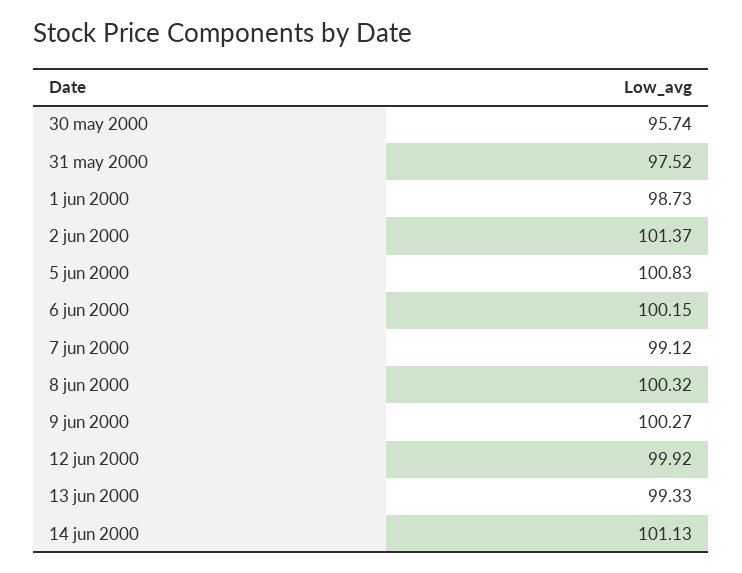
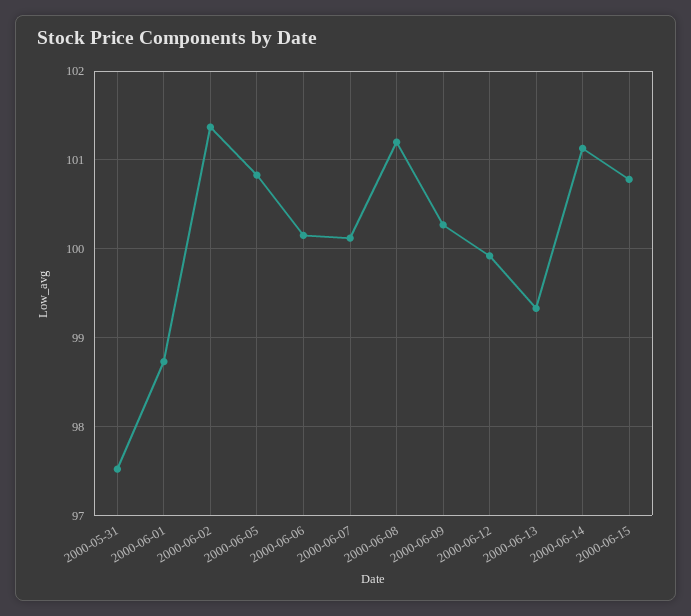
30 may 2000: 95.74 -> none
7 jun 2000: 99.12 -> 100.1
8 jun 2000: 100.32 -> 101.2
2000-06-15: none -> 100.8

